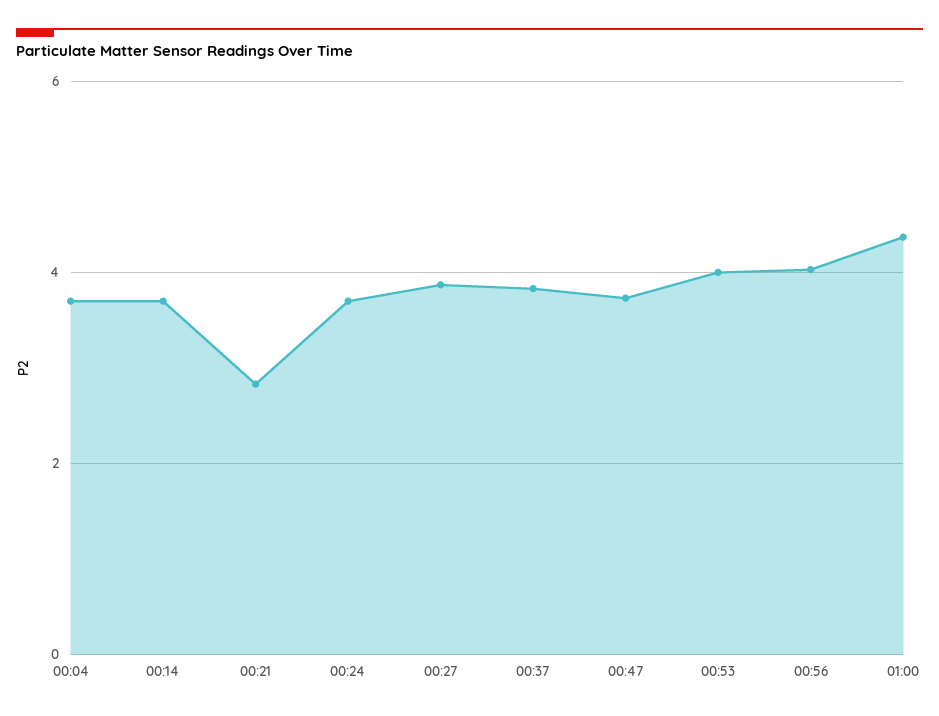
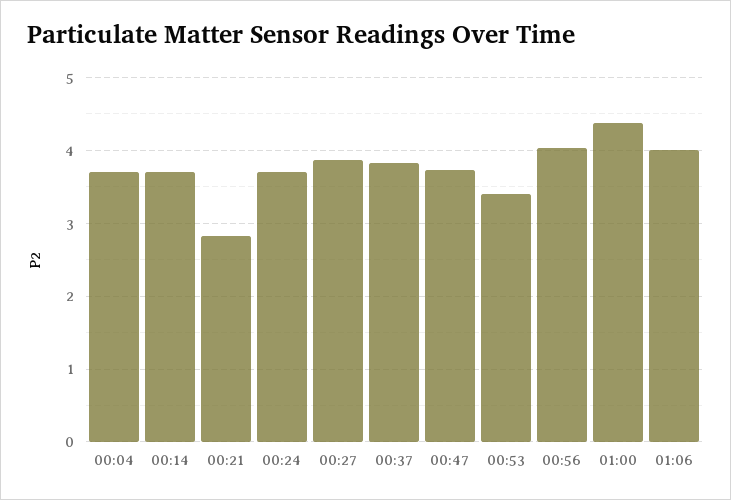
00:53: 4 -> 3.4
01:06: none -> 4

